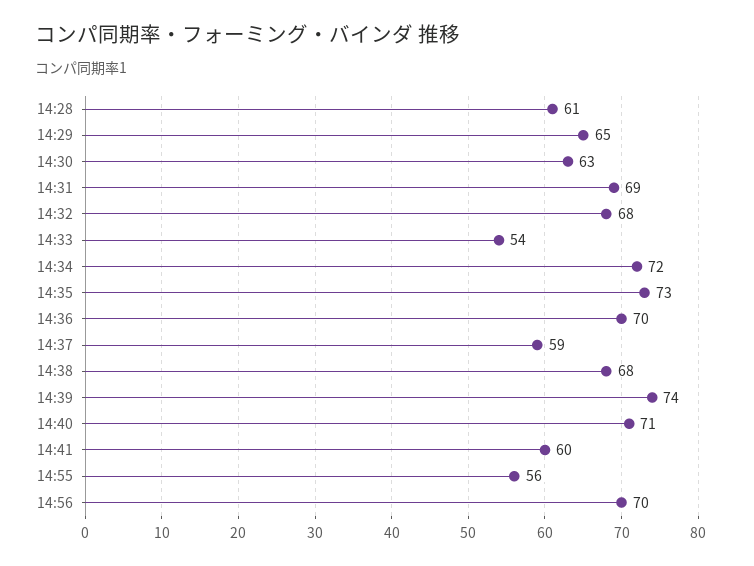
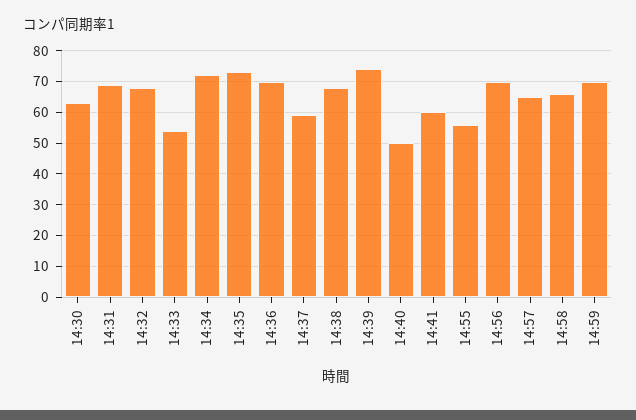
14:28: 61 -> none
14:29: 65 -> none
14:40: 71 -> 50
14:57: none -> 65
14:58: none -> 65
14:59: none -> 70

